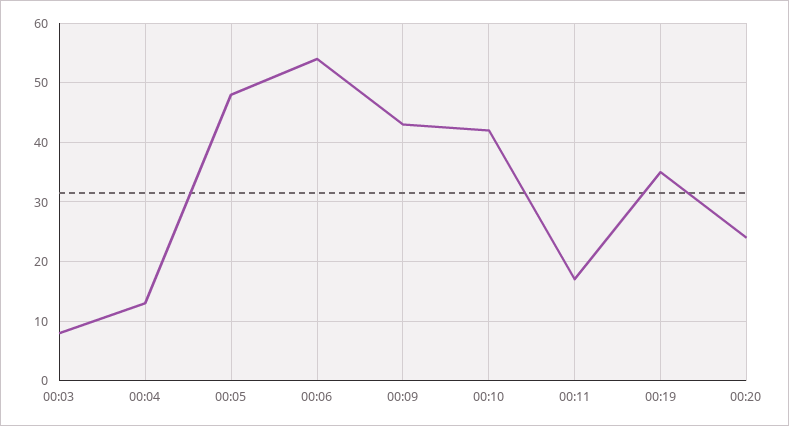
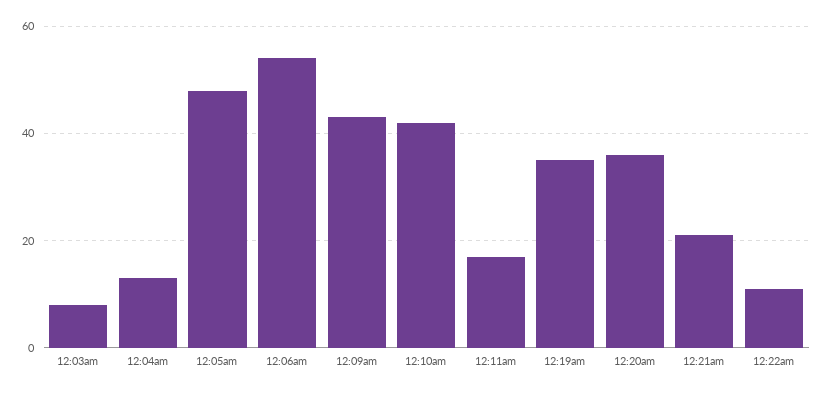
00:20: 25 -> 35
12:21am: none -> 20
12:22am: none -> 10

